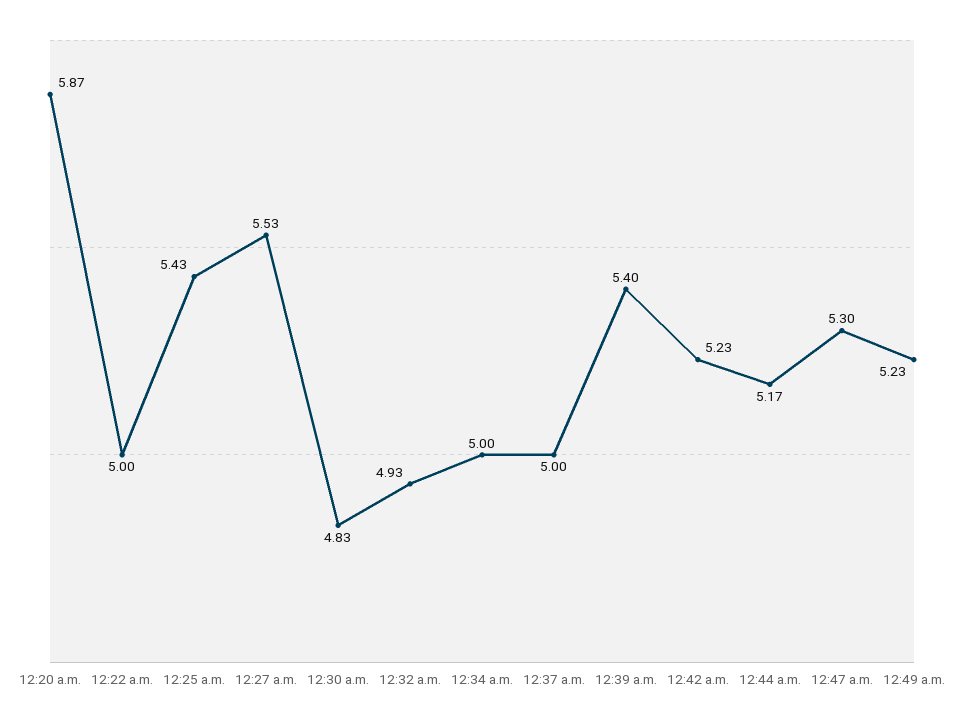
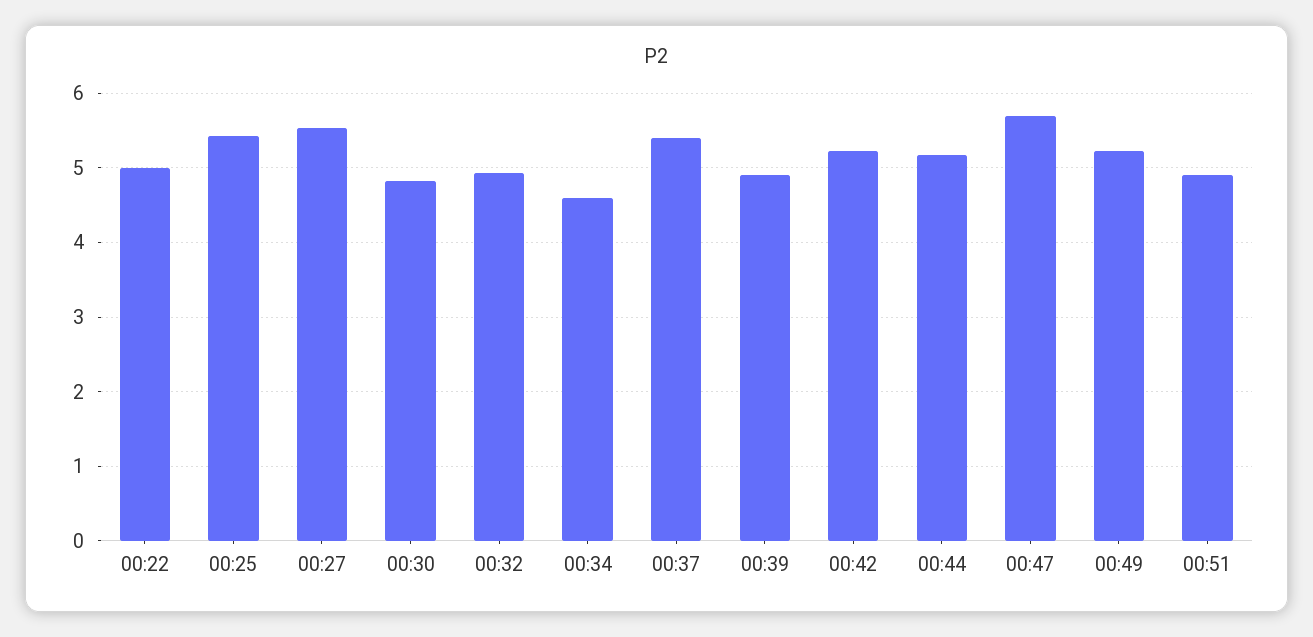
12:20 a.m.: 5.87 -> none
12:34 a.m.: 5 -> 4.6
12:37 a.m.: 5 -> 5.4
12:39 a.m.: 5.4 -> 4.9
12:47 a.m.: 5.3 -> 5.7
00:51: none -> 4.9

